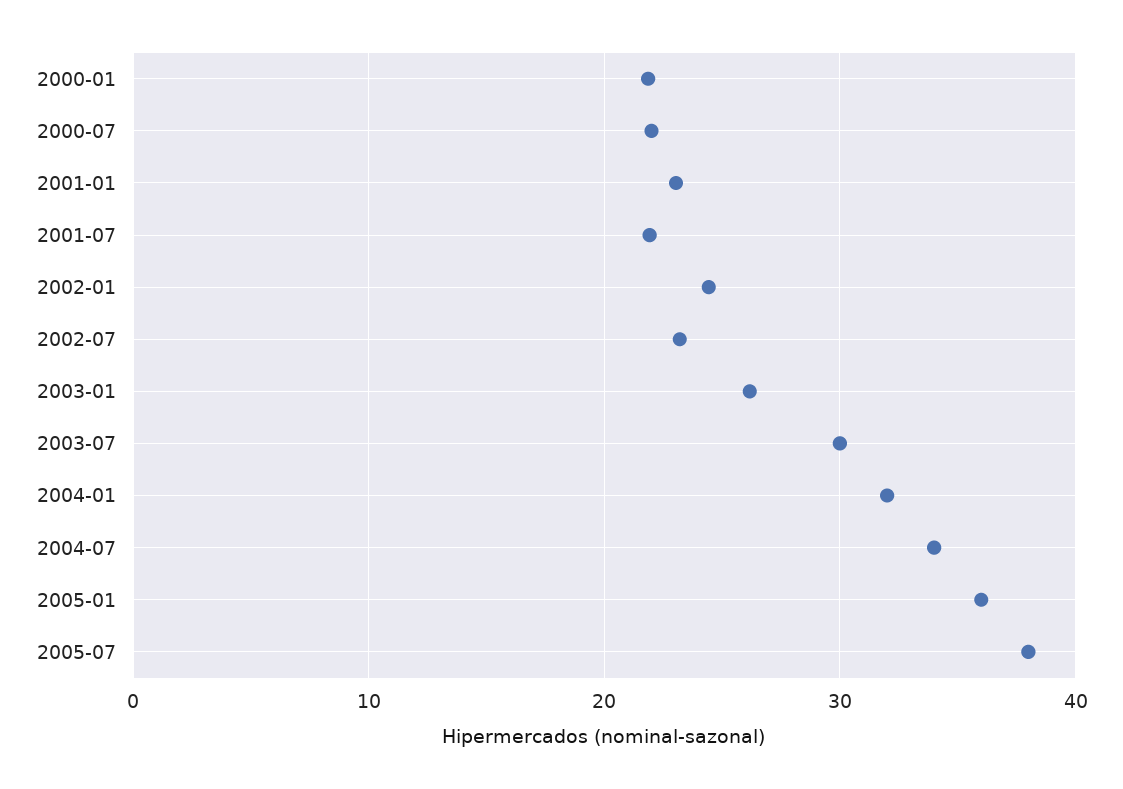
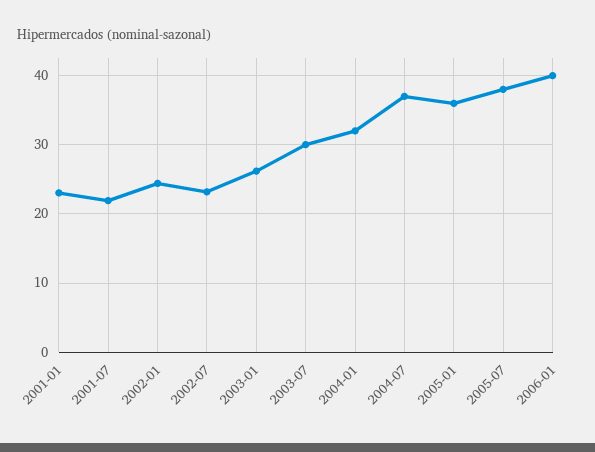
2000-01: 22 -> none
2000-07: 22 -> none
2004-07: 34 -> 37
2006-01: none -> 40

